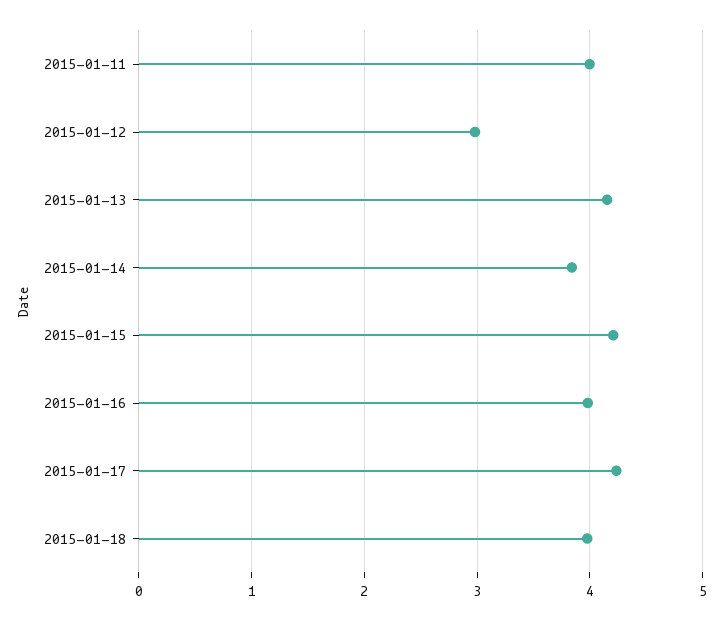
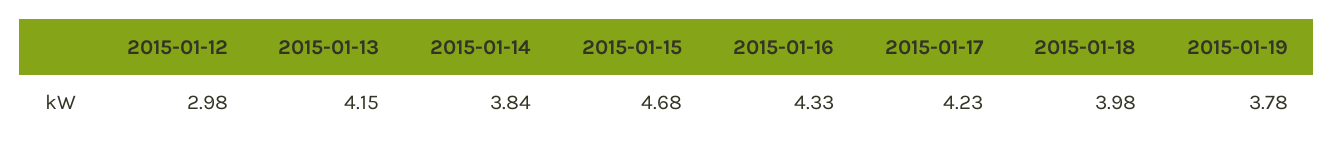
2015-01-11: 4 -> none
2015-01-15: 4.2 -> 4.68
2015-01-16: 4 -> 4.33
2015-01-19: none -> 3.78

